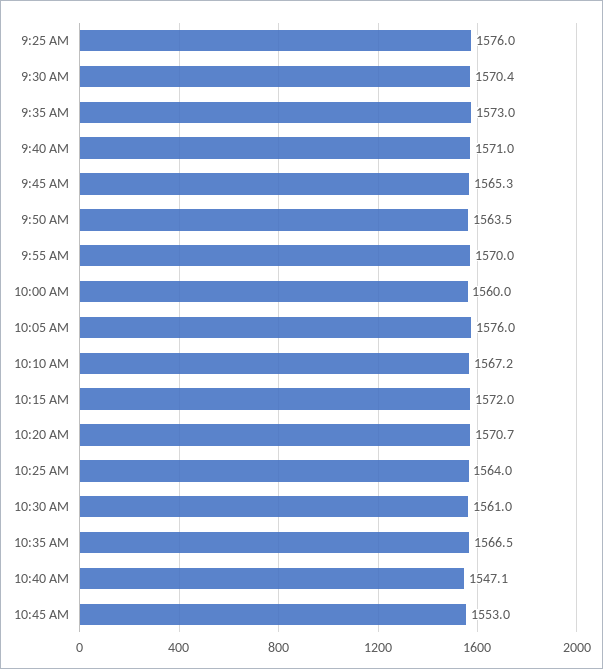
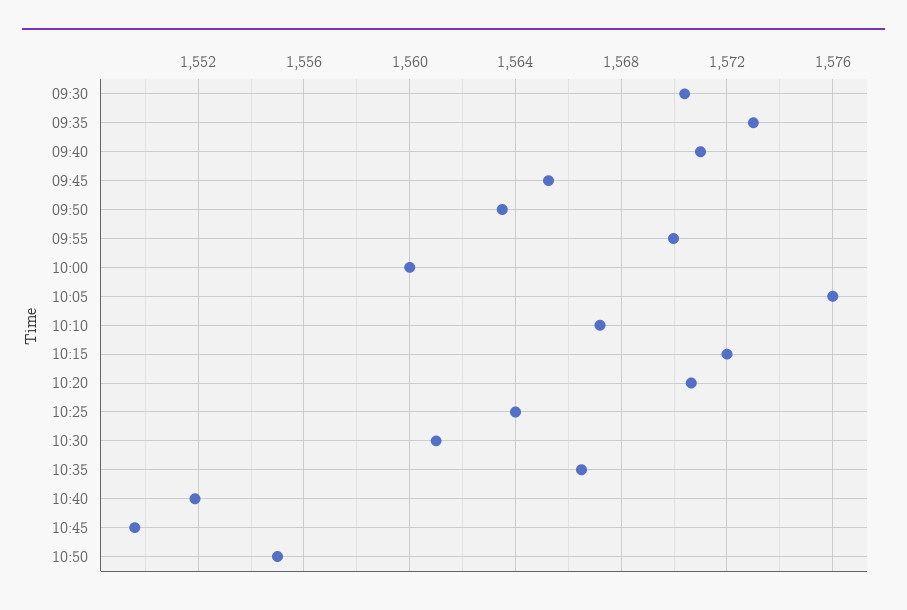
9:25 AM: 1576 -> none
10:40 AM: 1547.1 -> 1552
10:45 AM: 1553 -> 1549.5
10:50: none -> 1555

